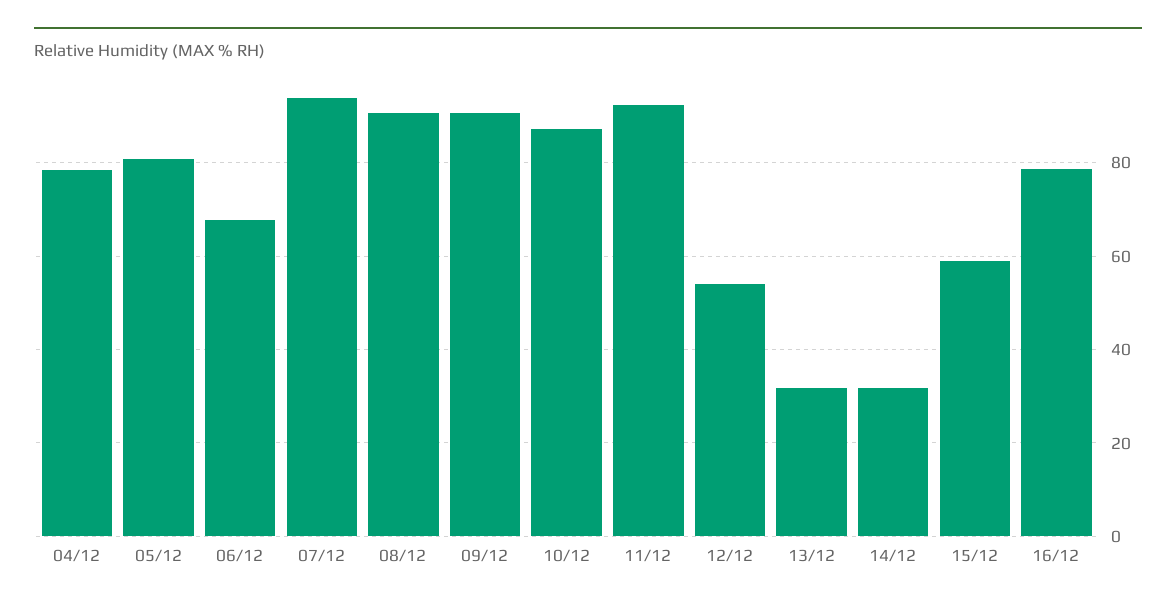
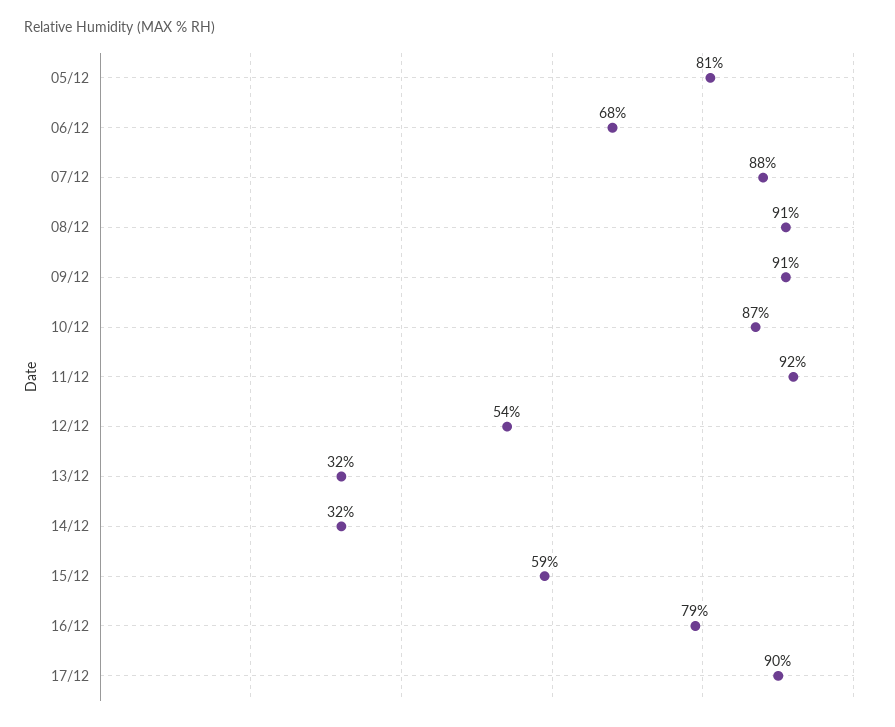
04/12: 78 -> none
07/12: 94 -> 88
17/12: none -> 90

